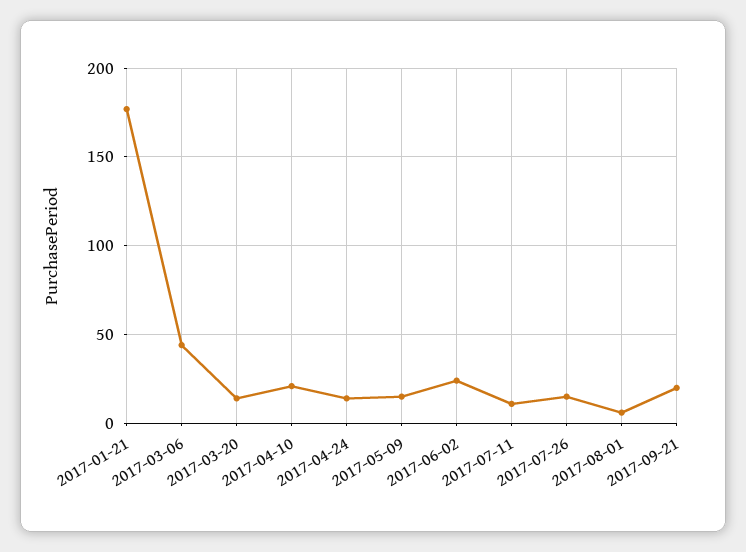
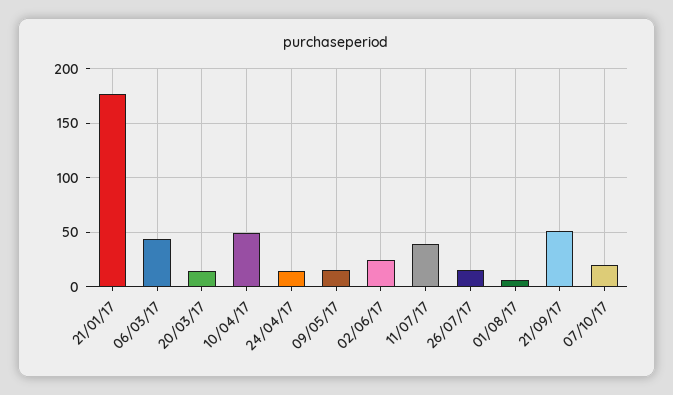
2017-04-10: 20 -> 50
2017-07-11: 10 -> 40
2017-09-21: 20 -> 50
07/10/17: none -> 20

